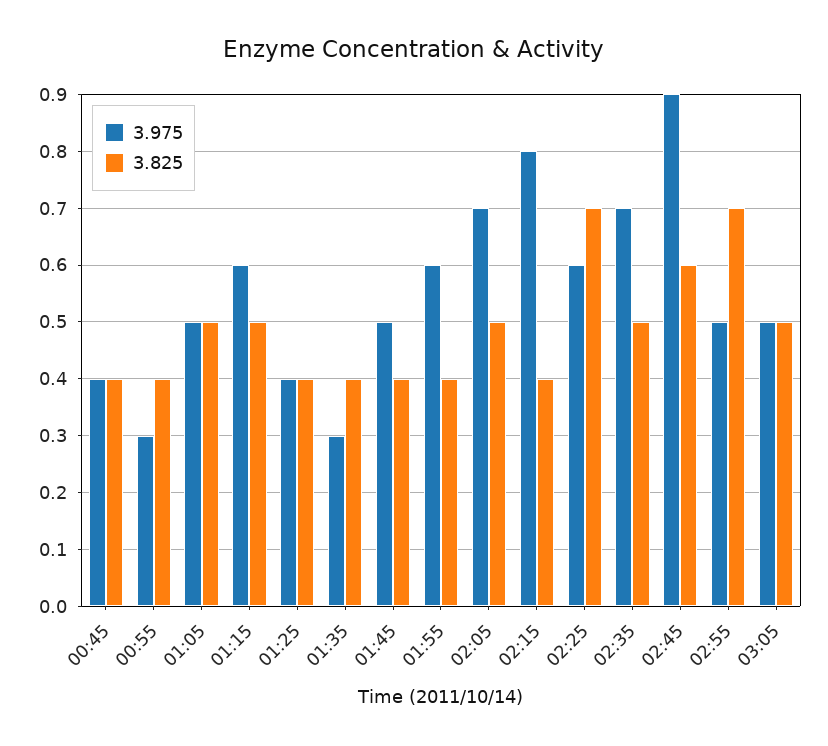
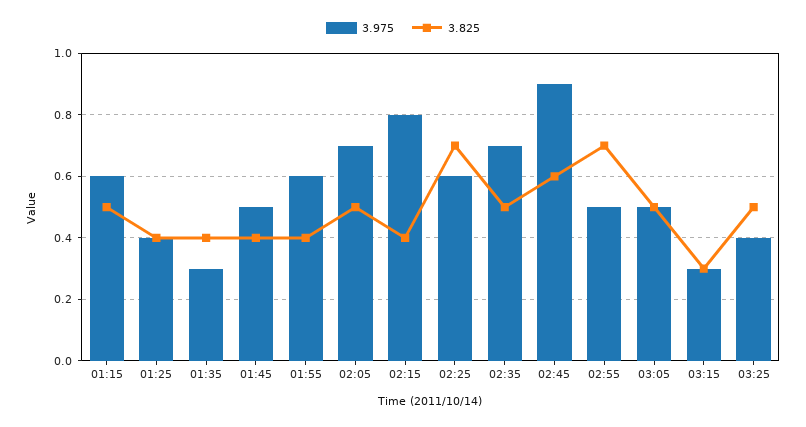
3.975, 00:45: 0.4 -> none
3.825, 00:45: 0.4 -> none
3.975, 00:55: 0.3 -> none
3.825, 00:55: 0.4 -> none
3.975, 01:05: 0.5 -> none
3.825, 01:05: 0.5 -> none
3.975, 03:15: none -> 0.3
3.825, 03:15: none -> 0.3
3.975, 03:25: none -> 0.4
3.825, 03:25: none -> 0.5

